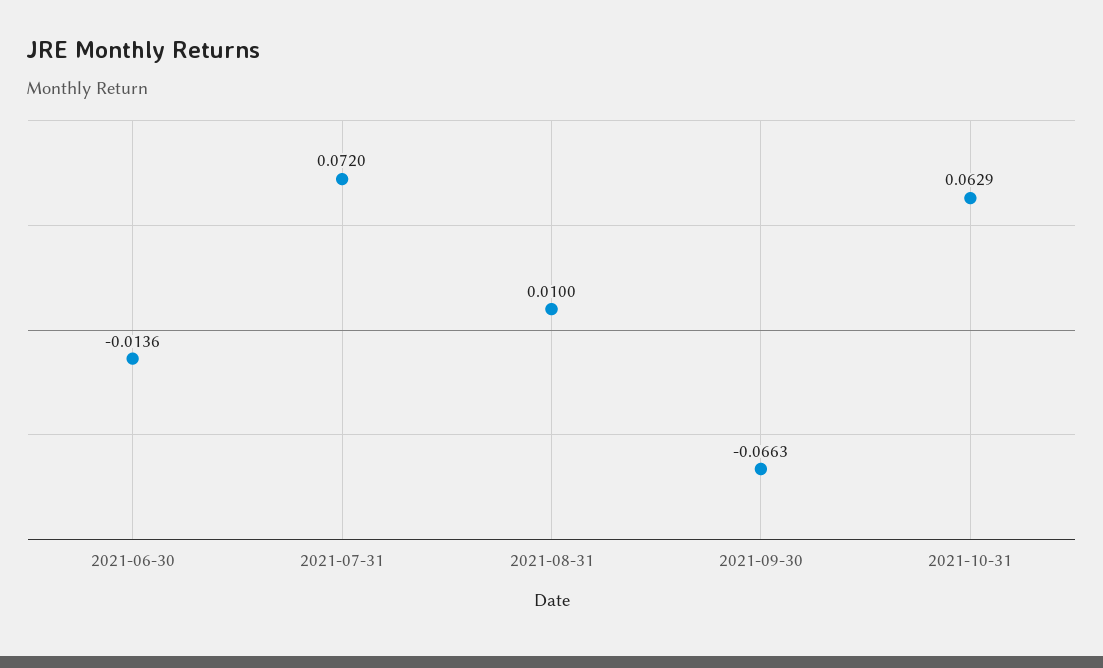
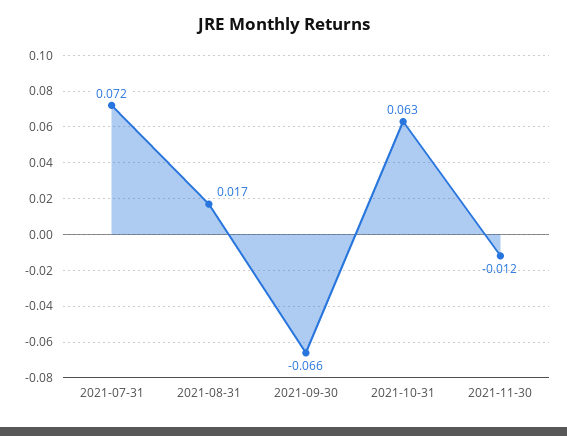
2021-06-30: -0.0136 -> none
2021-08-31: 0.01 -> 0.017
2021-11-30: none -> -0.012

